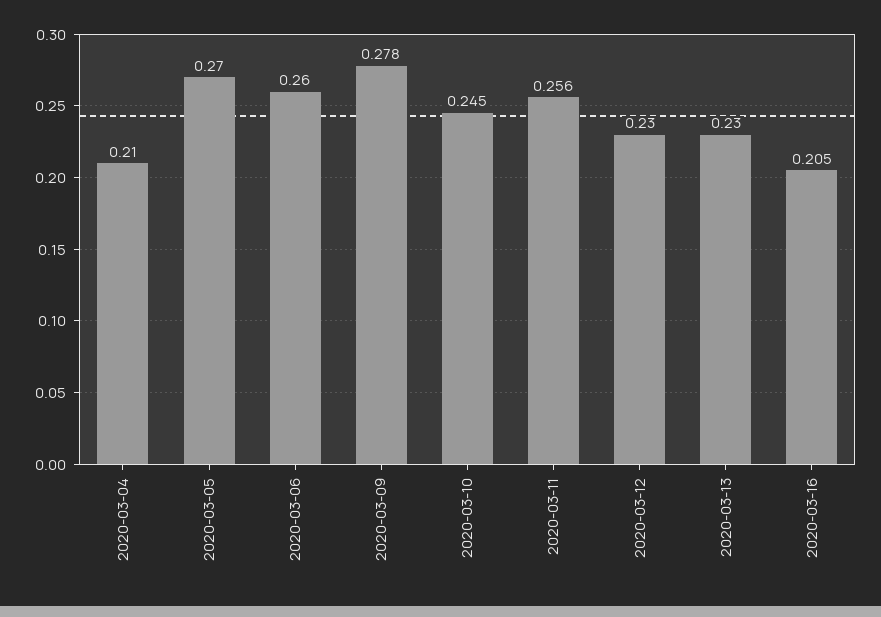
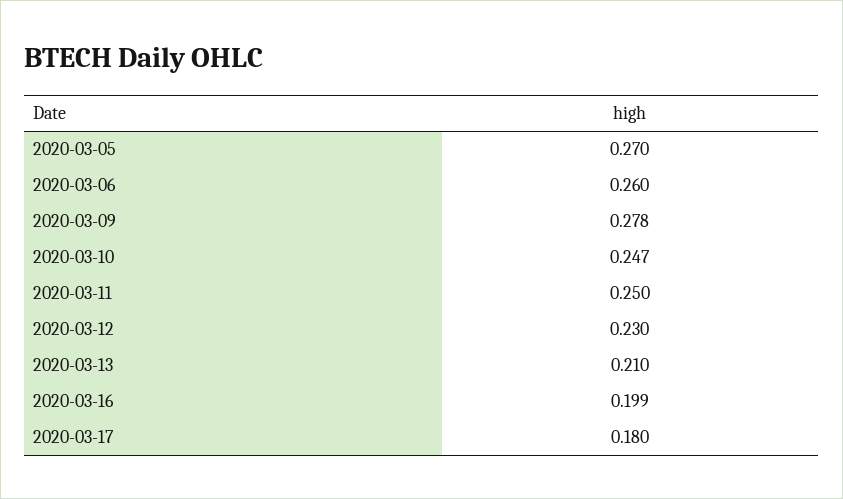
2020-03-04: 0.21 -> none
2020-03-10: 0.245 -> 0.247
2020-03-11: 0.256 -> 0.25
2020-03-13: 0.23 -> 0.21
2020-03-16: 0.205 -> 0.199
2020-03-17: none -> 0.18

